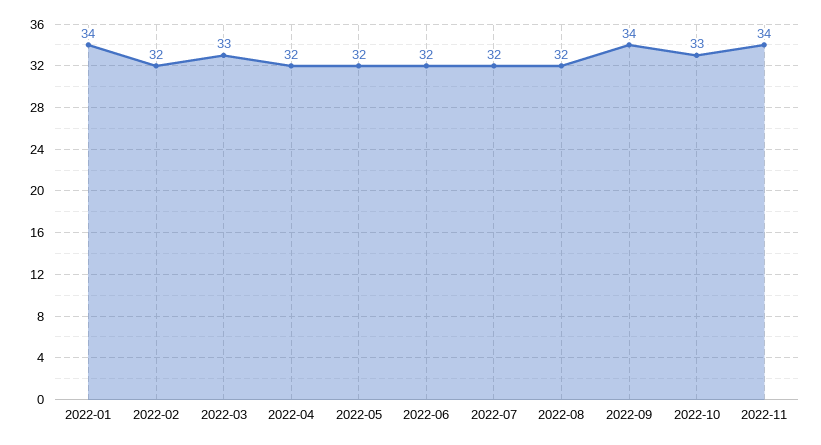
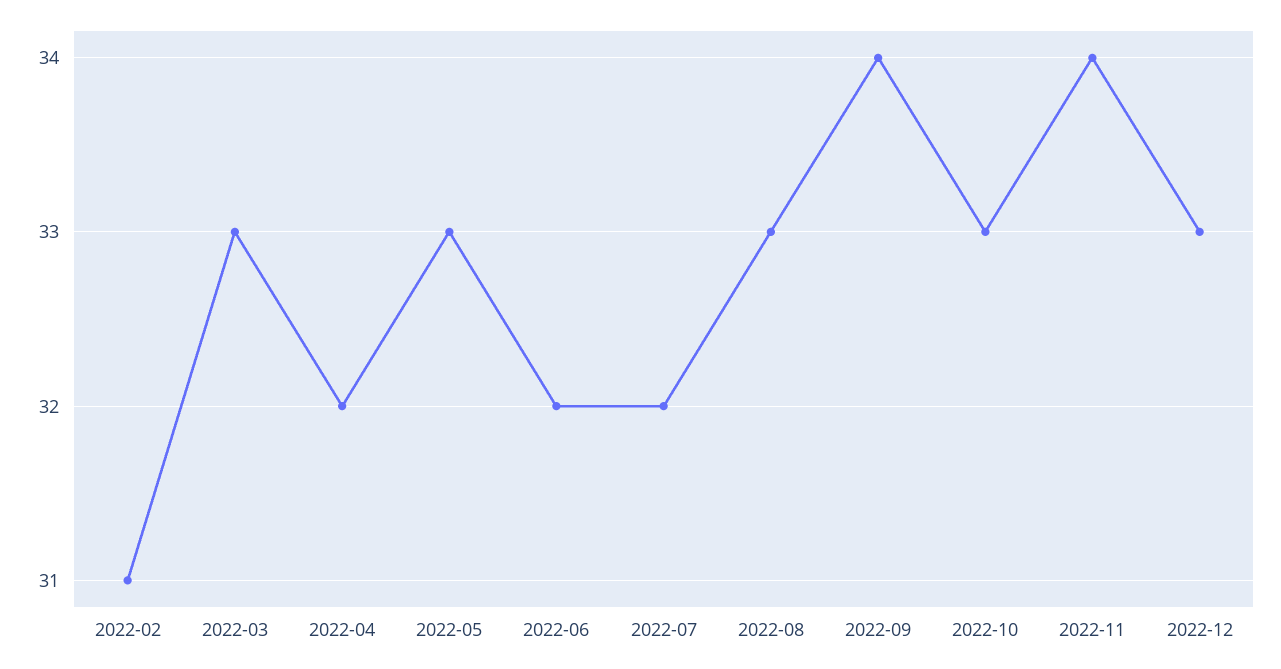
2022-01: 34 -> none
2022-02: 32 -> 31
2022-05: 32 -> 33
2022-08: 32 -> 33
2022-12: none -> 33

